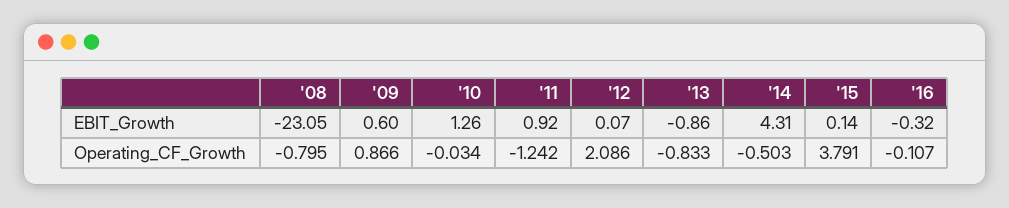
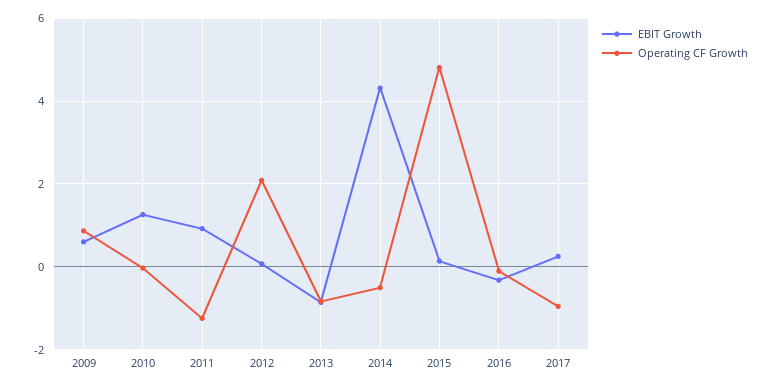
EBIT_Growth, '08: -23.05 -> none
Operating_CF_Growth, '08: -0.795 -> none
Operating_CF_Growth, '15: 3.791 -> 4.8
EBIT_Growth, 2017: none -> 0.2
Operating_CF_Growth, 2017: none -> -1

